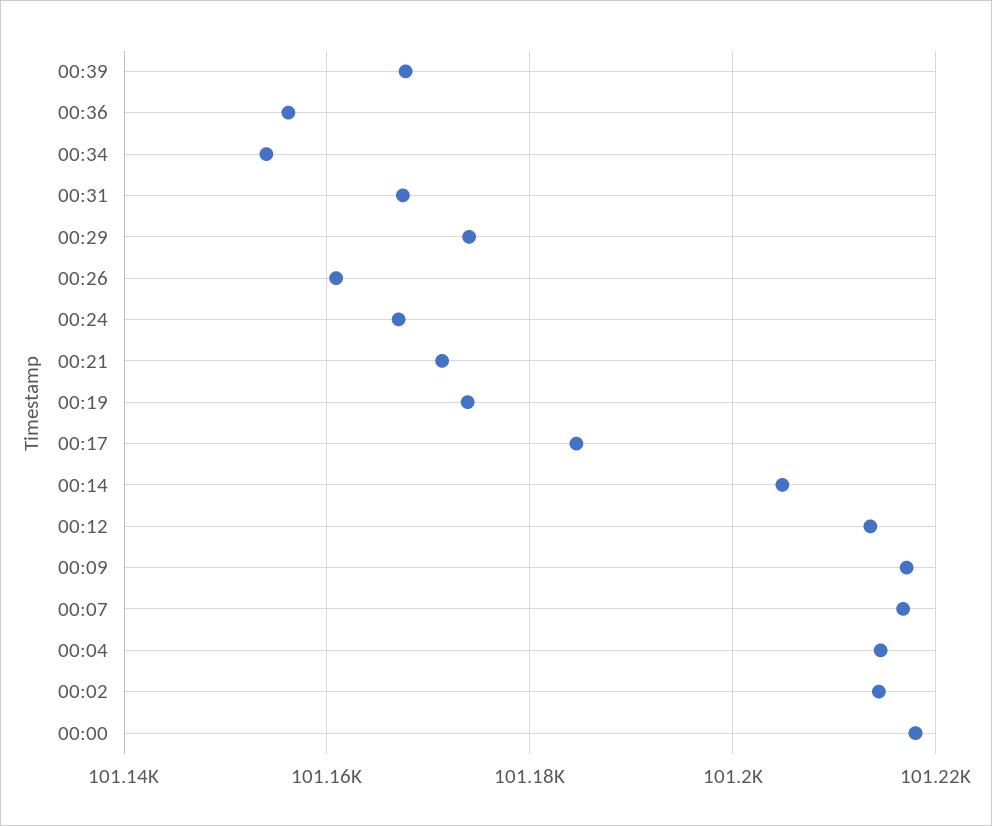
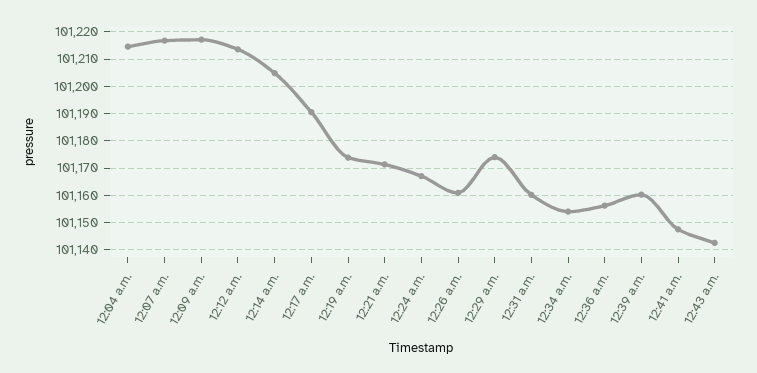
00:39: 101168 -> 101160
00:31: 101168 -> 101160
00:17: 101184 -> 101190
00:02: 101214 -> none
00:00: 101218 -> none
12:41 a.m.: none -> 101147.5
12:43 a.m.: none -> 101142.5

